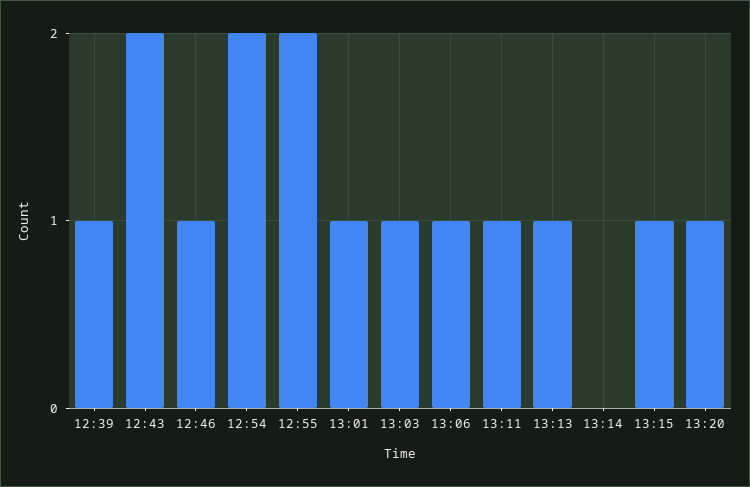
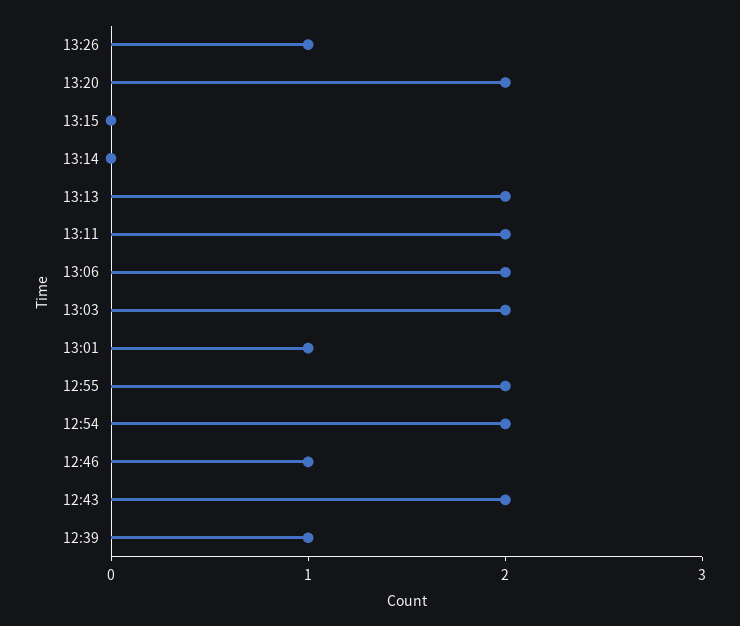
13:03: 1 -> 2
13:06: 1 -> 2
13:11: 1 -> 2
13:13: 1 -> 2
13:15: 1 -> 0
13:20: 1 -> 2
13:26: none -> 1

